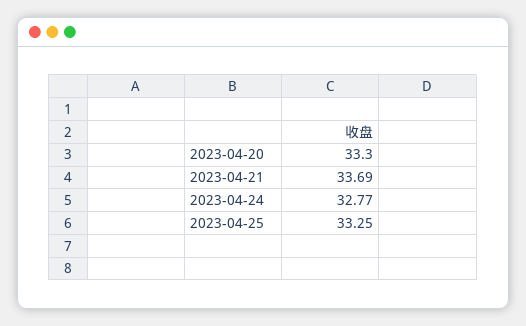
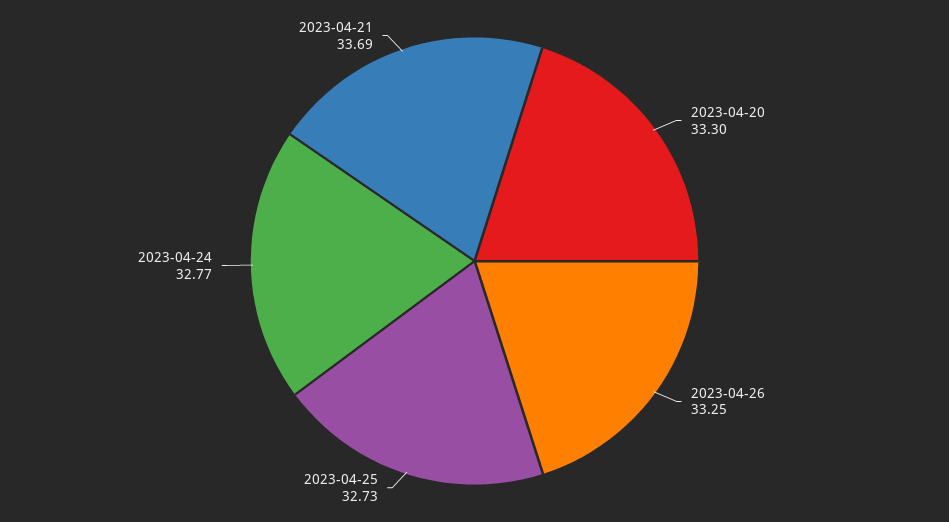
2023-04-25: 33.25 -> 32.73
2023-04-26: none -> 33.25

